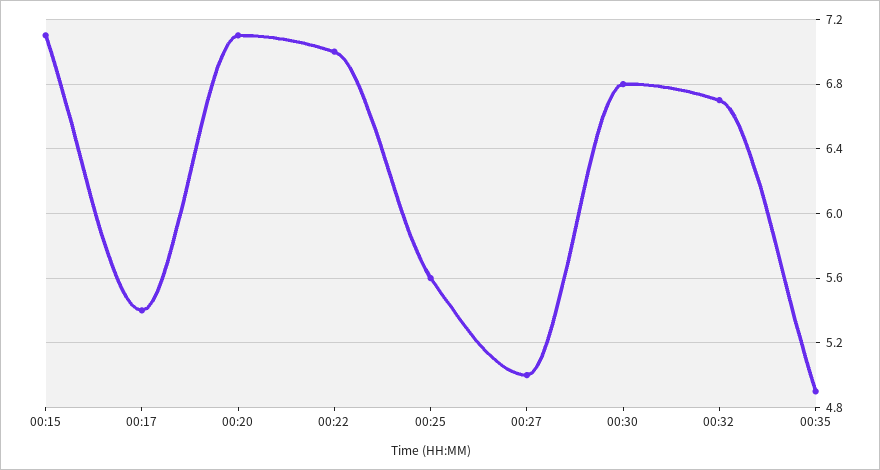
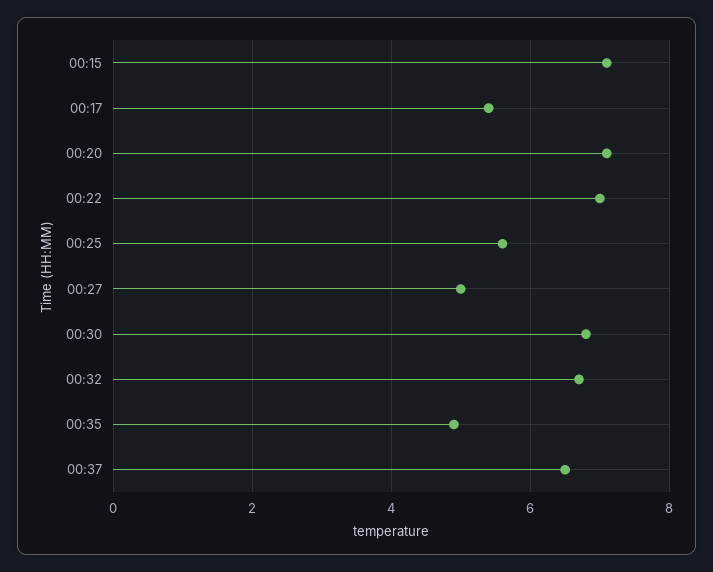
00:37: none -> 6.5

